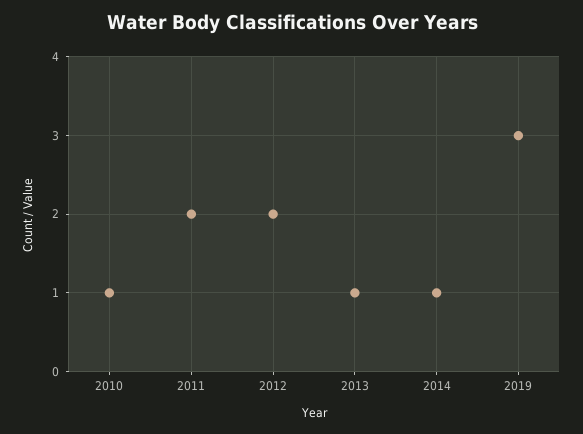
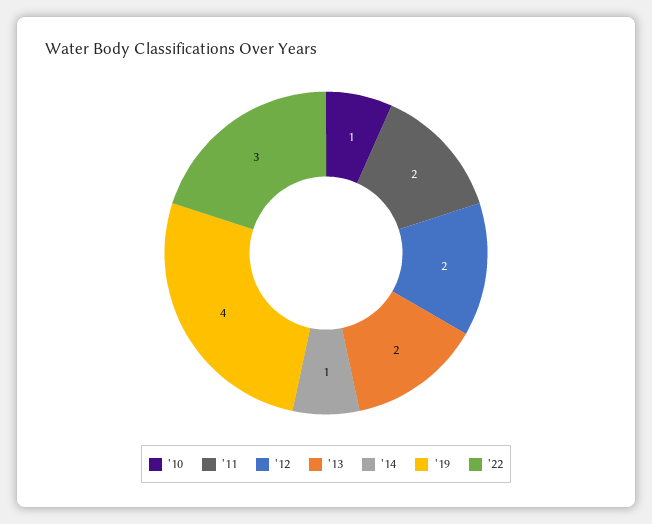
2013: 1 -> 2
2019: 3 -> 4
'22: none -> 3

